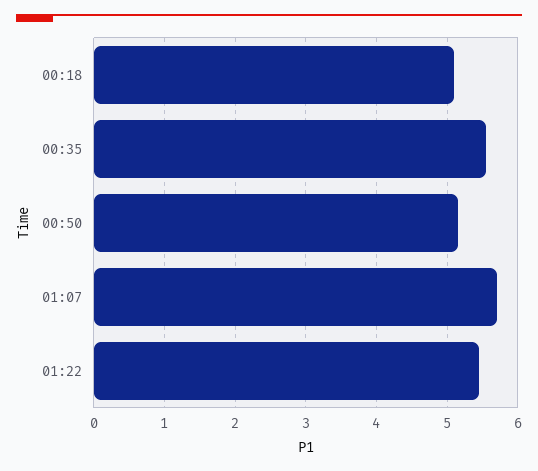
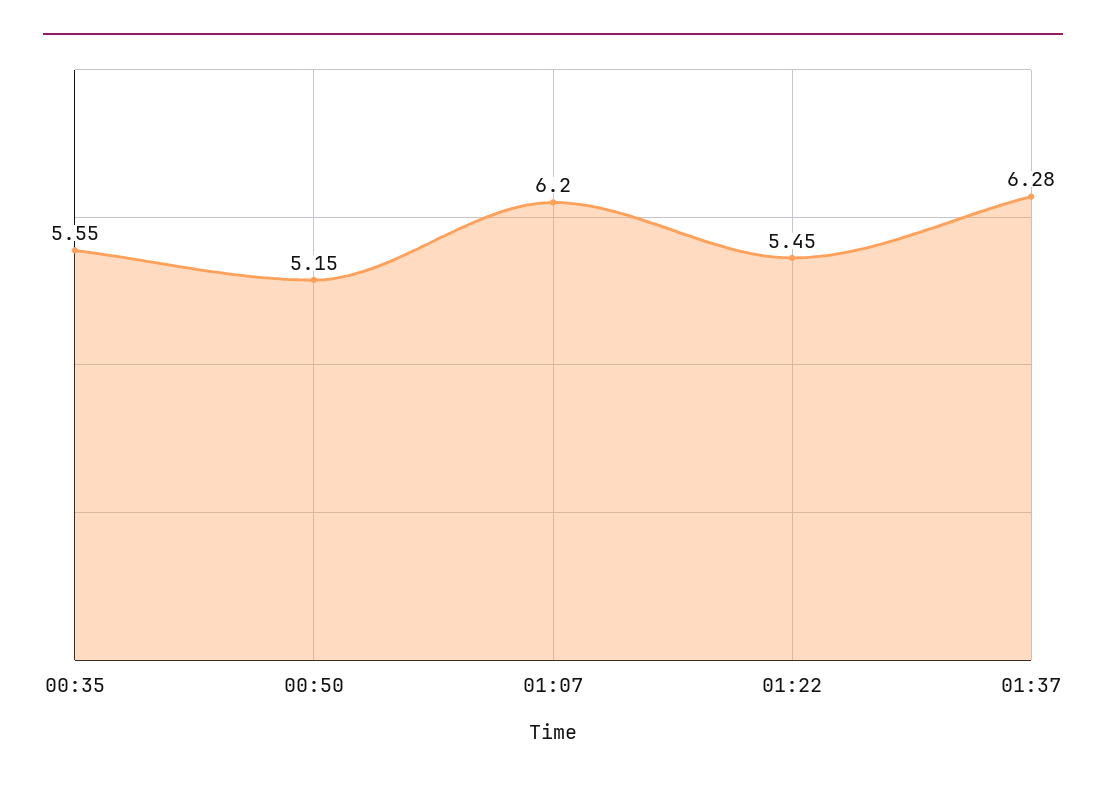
00:18: 5.1 -> none
01:07: 5.7 -> 6.2
01:37: none -> 6.28

